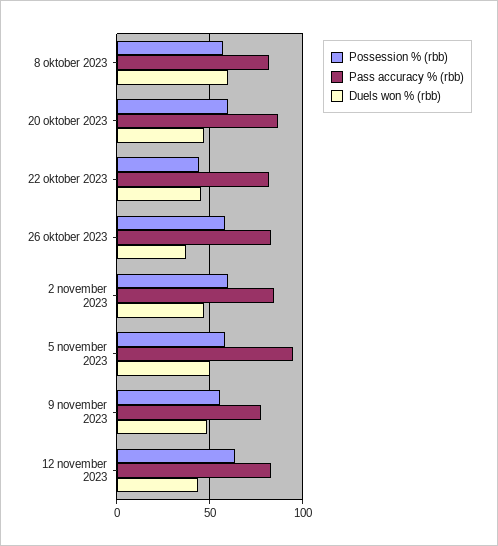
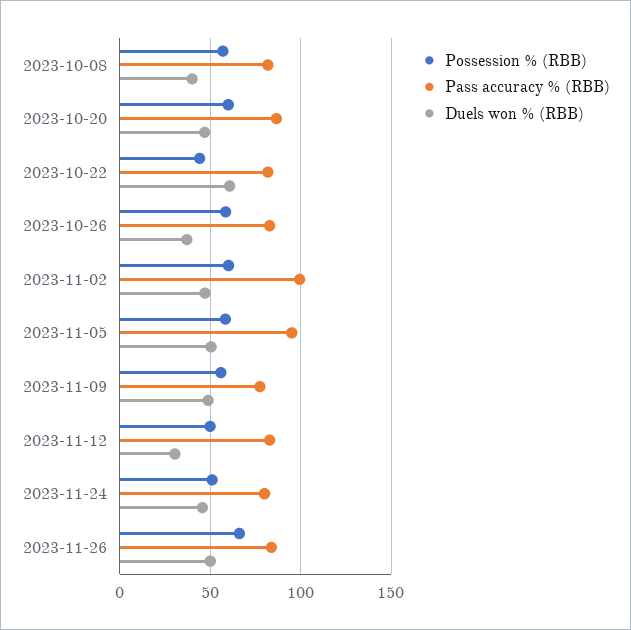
Duels won % (rbb), 8 oktober 2023: 60 -> 40
Duels won % (rbb), 22 oktober 2023: 45 -> 60
Pass accuracy % (rbb), 2 november 2023: 85 -> 100
Possession % (rbb), 12 november 2023: 65 -> 50
Duels won % (rbb), 12 november 2023: 45 -> 30
Possession % (rbb), 2023-11-24: none -> 50
Pass accuracy % (rbb), 2023-11-24: none -> 80
Duels won % (rbb), 2023-11-24: none -> 45
Possession % (rbb), 2023-11-26: none -> 65
Pass accuracy % (rbb), 2023-11-26: none -> 85
Duels won % (rbb), 2023-11-26: none -> 50

